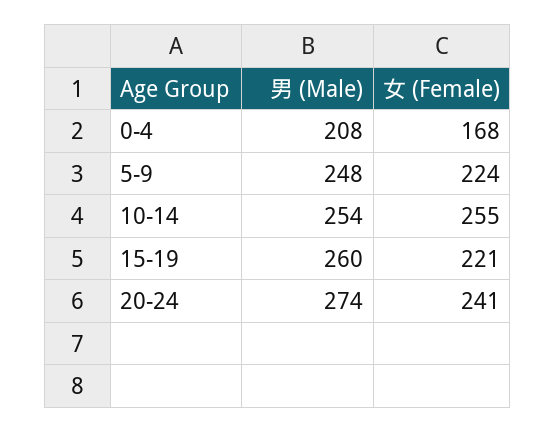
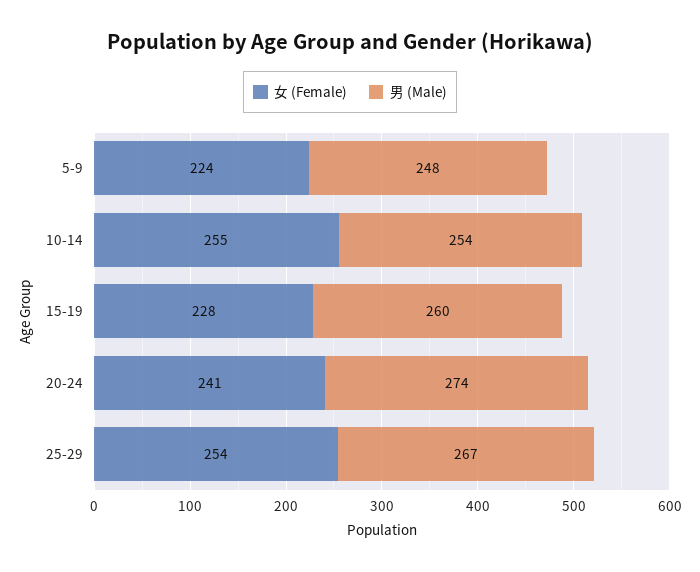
男 (Male), 0-4: 208 -> none
女 (Female), 0-4: 168 -> none
女 (Female), 15-19: 221 -> 228
女 (Female), 25-29: none -> 254
男 (Male), 25-29: none -> 267

